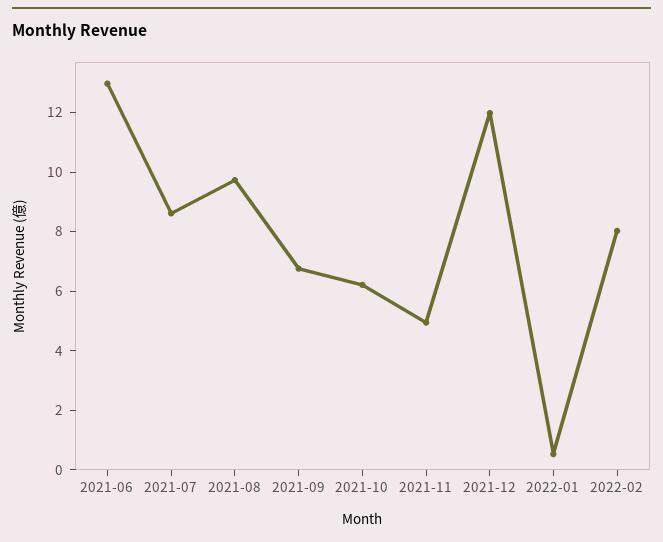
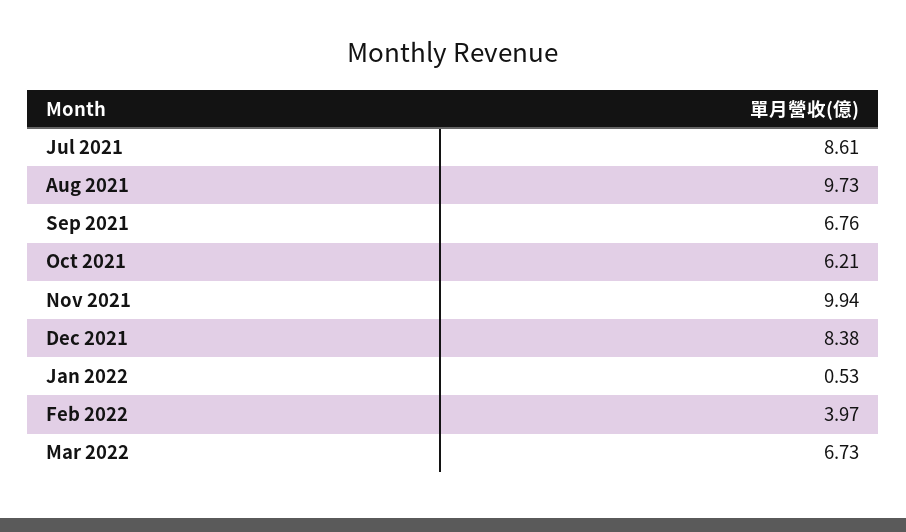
2021-06: 13 -> none
2021-11: 5 -> 9.94
2021-12: 12 -> 8.38
2022-02: 8 -> 3.97
Mar 2022: none -> 6.73

